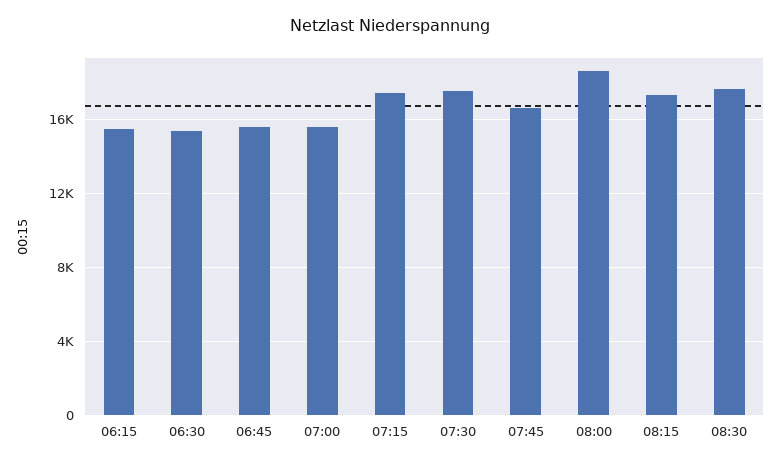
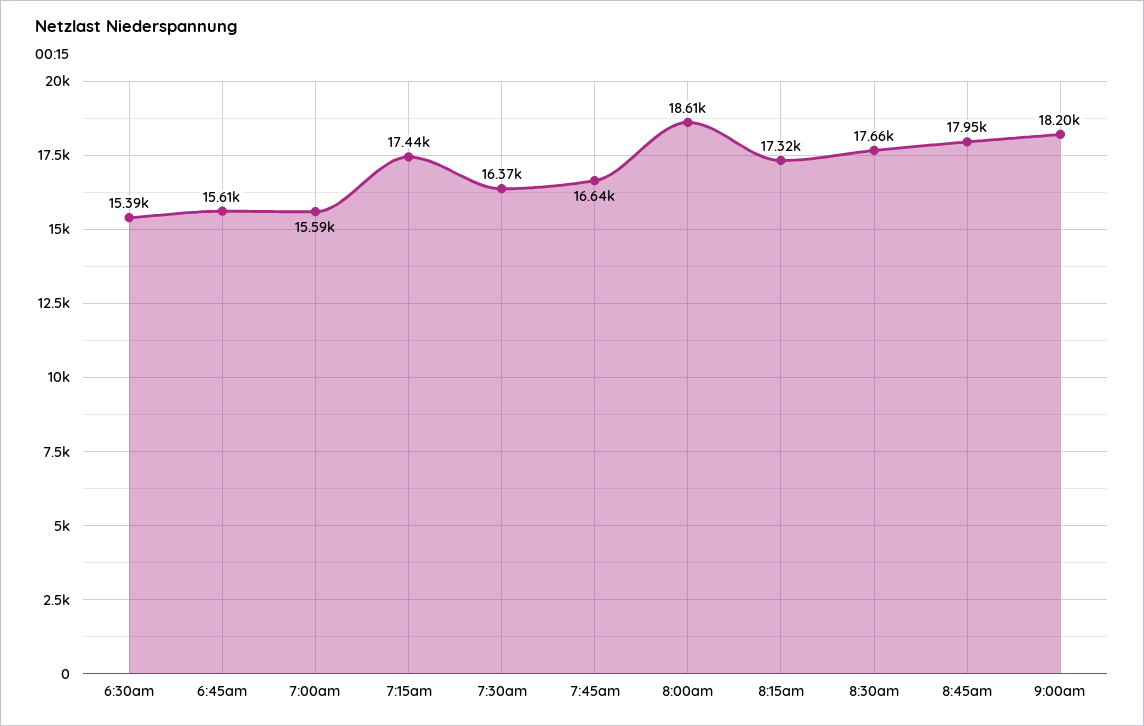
06:15: 15500 -> none
07:30: 17500 -> 16370
8:45am: none -> 17950
9:00am: none -> 18200

